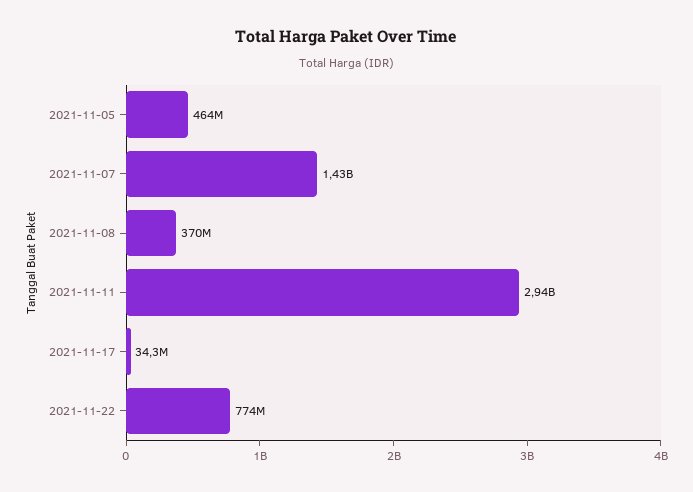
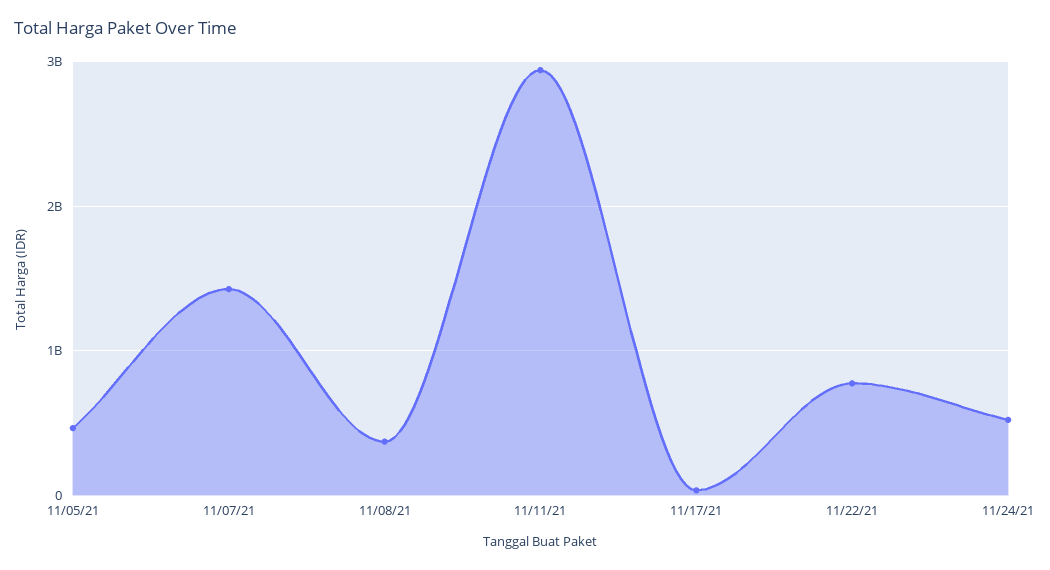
11/24/21: none -> 500000000

